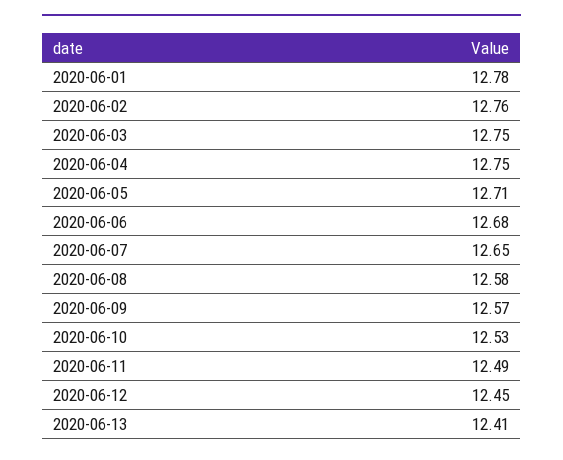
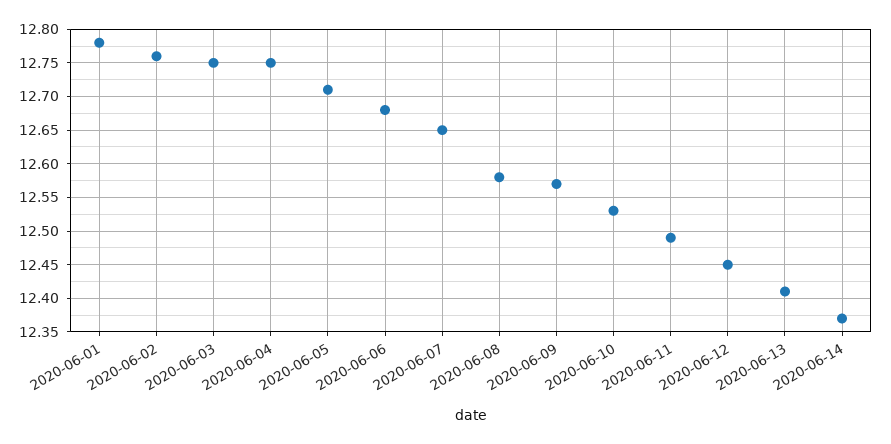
2020-06-14: none -> 12.37

